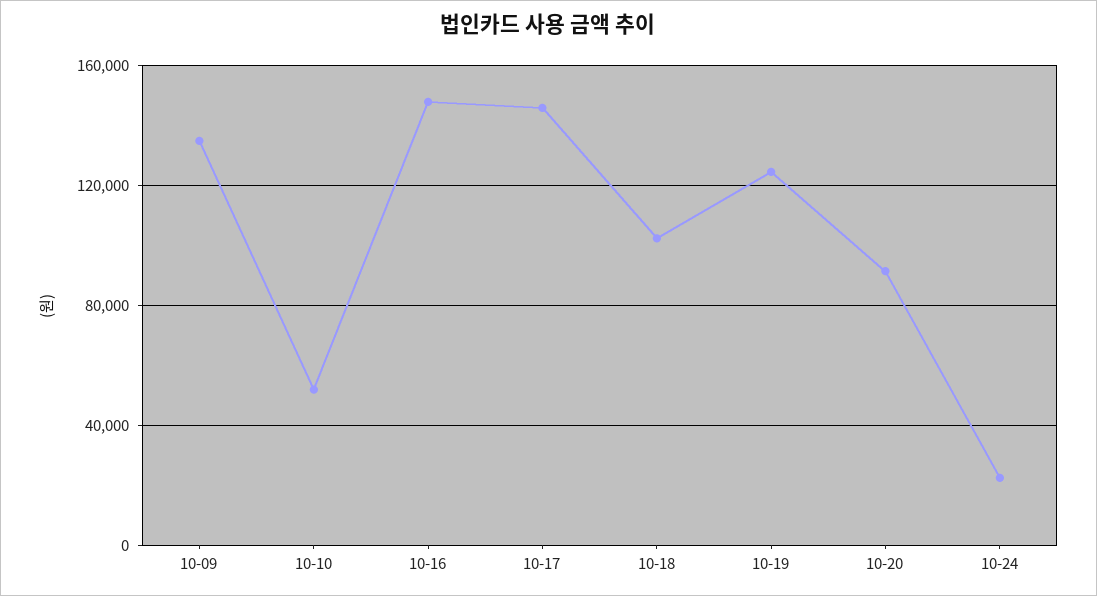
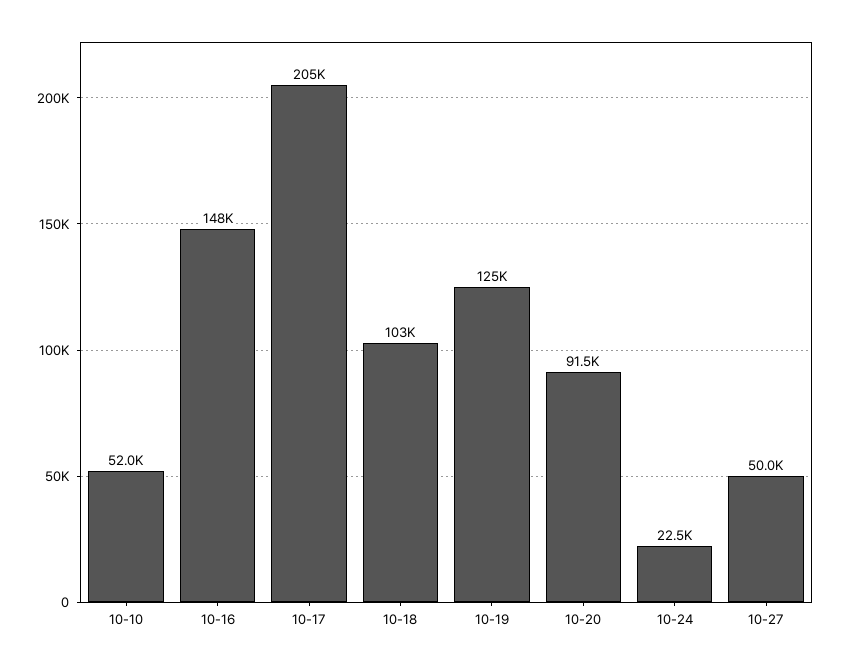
10-09: 135000 -> none
10-17: 145000 -> 205000
10-27: none -> 50000

